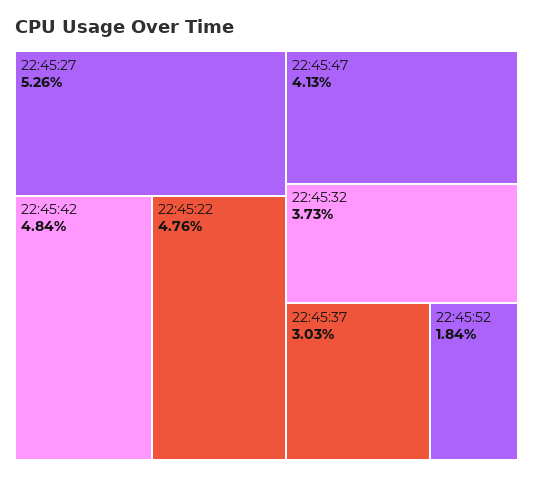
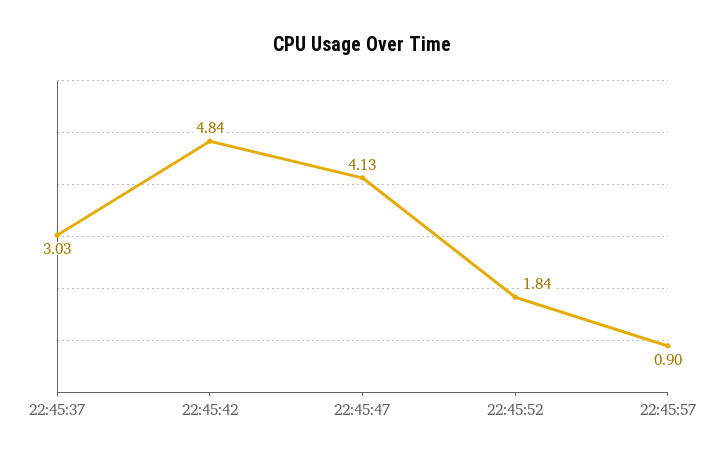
22:45:27: 5.26 -> none
22:45:22: 4.76 -> none
22:45:32: 3.73 -> none
22:45:57: none -> 0.9

